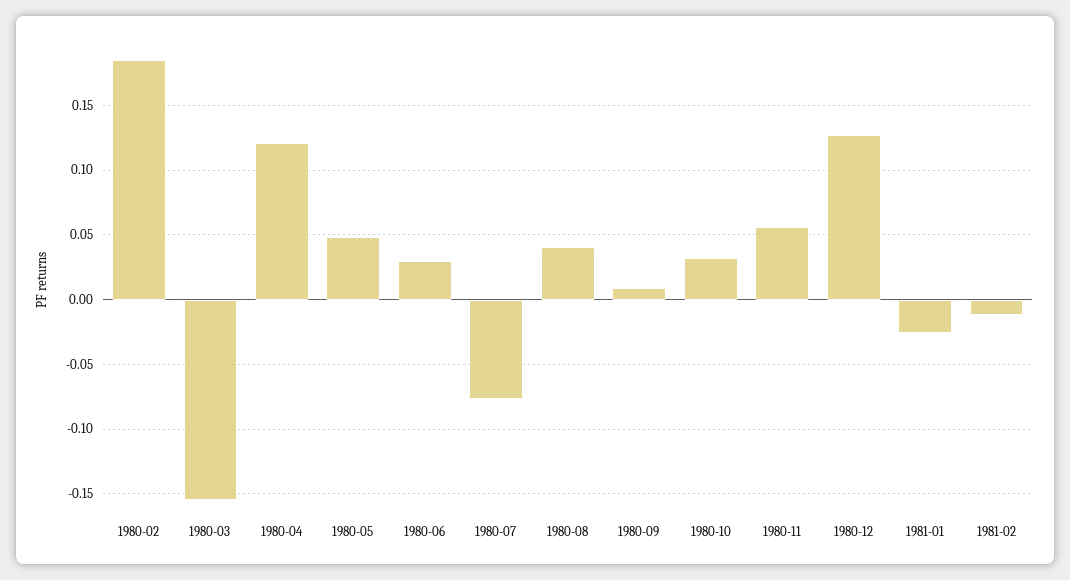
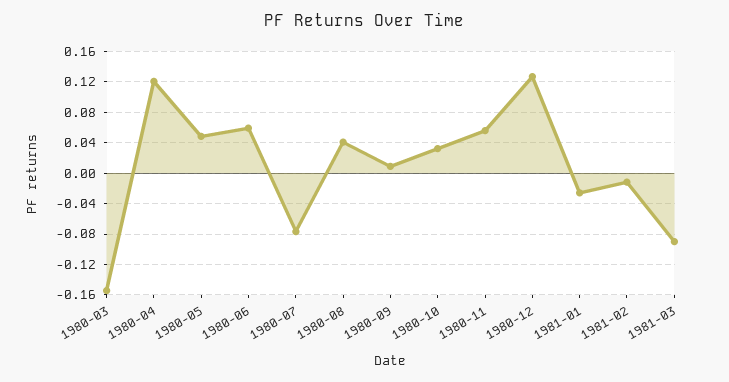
1980-02: 0.185 -> none
1980-06: 0.03 -> 0.06
1981-03: none -> -0.09

